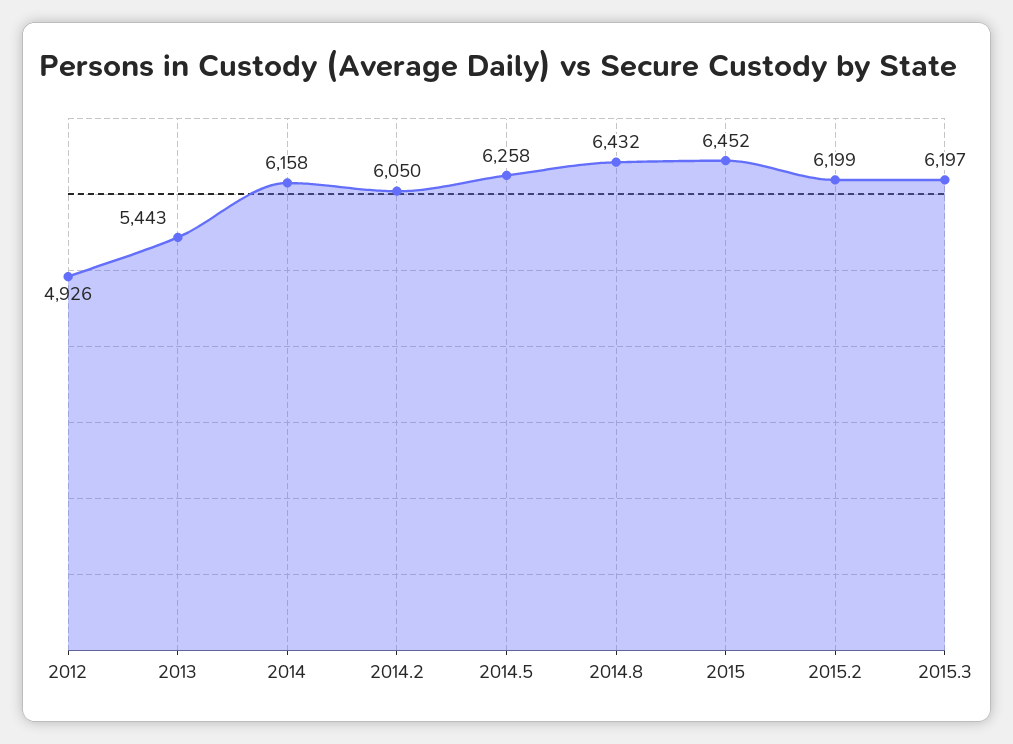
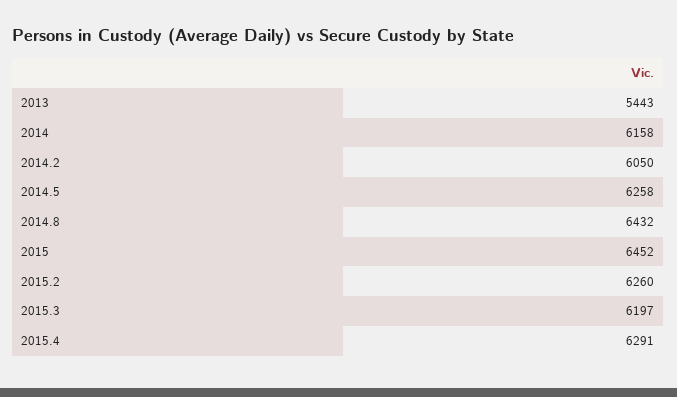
2012: 4926 -> none
2015.2: 6199 -> 6260
2015.4: none -> 6291

